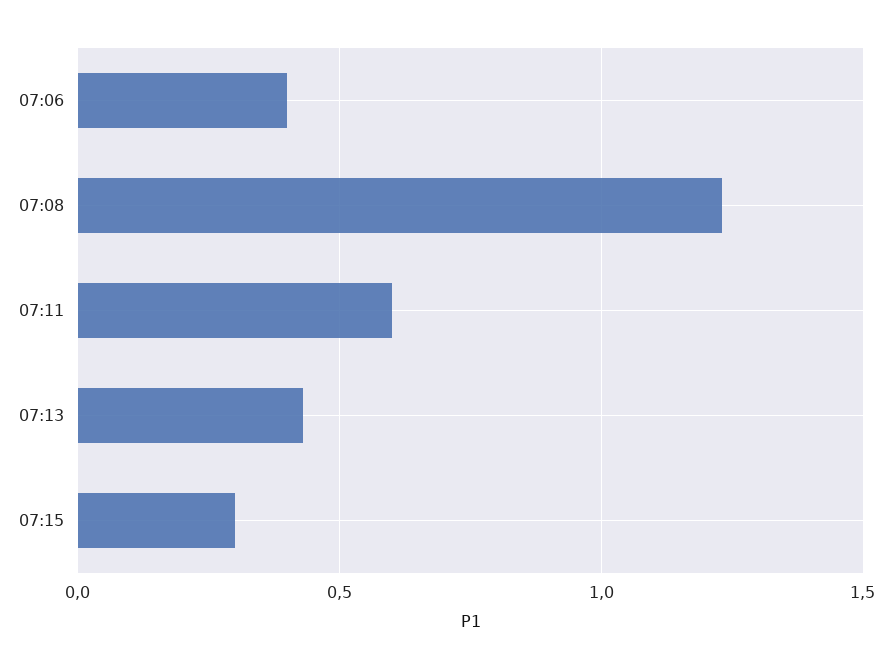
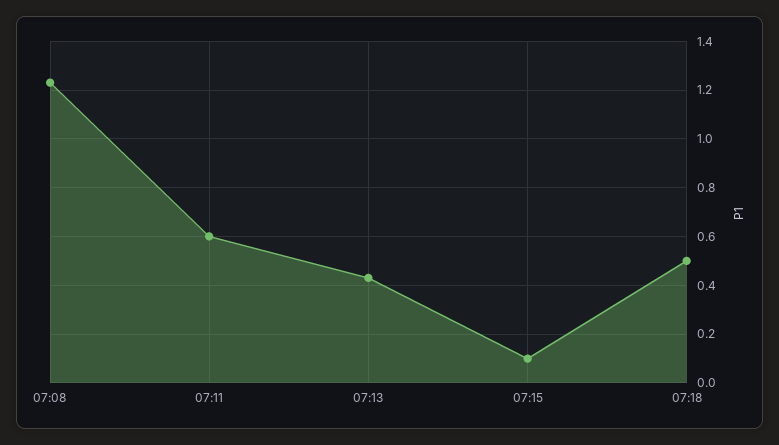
07:06: 0.4 -> none
07:15: 0.3 -> 0.1
07:18: none -> 0.5

